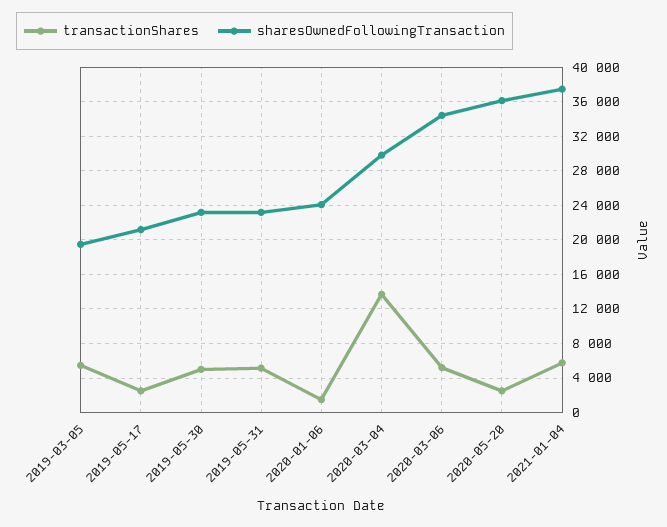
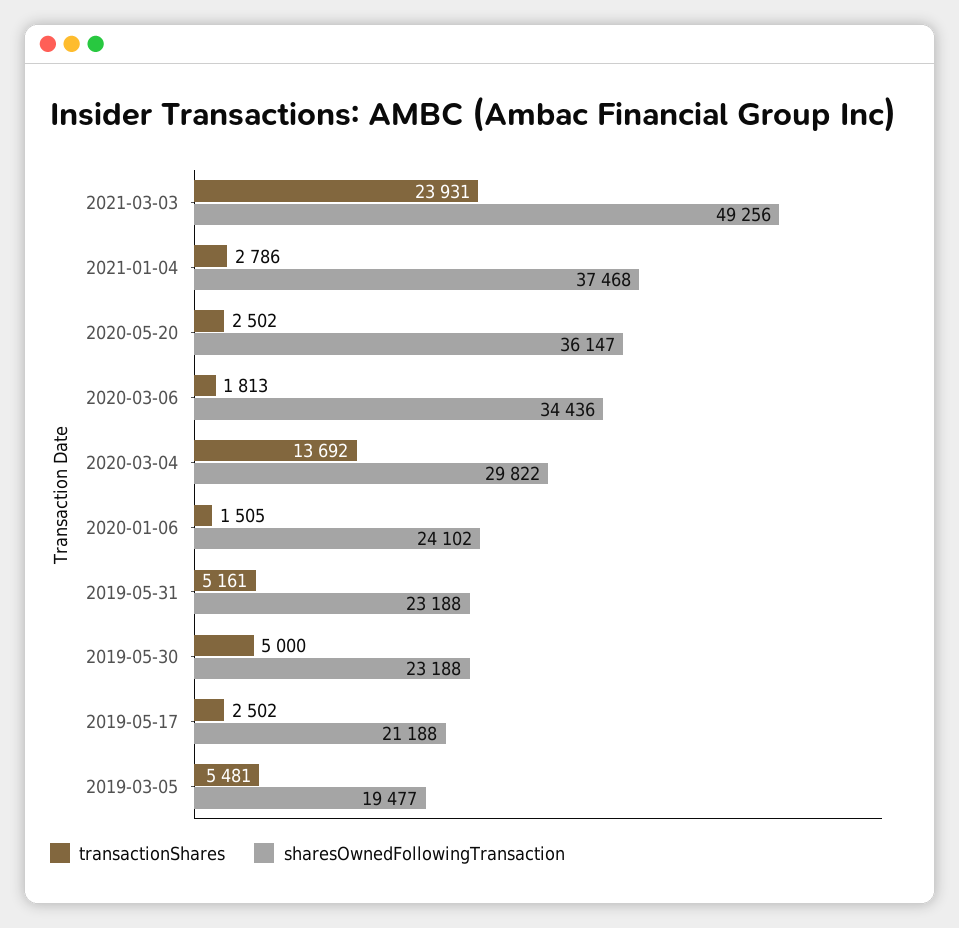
transactionShares, 2020-03-06: 5000 -> 1813
transactionShares, 2021-01-04: 6000 -> 2786
transactionShares, 2021-03-03: none -> 23931
sharesOwnedFollowingTransaction, 2021-03-03: none -> 49256

